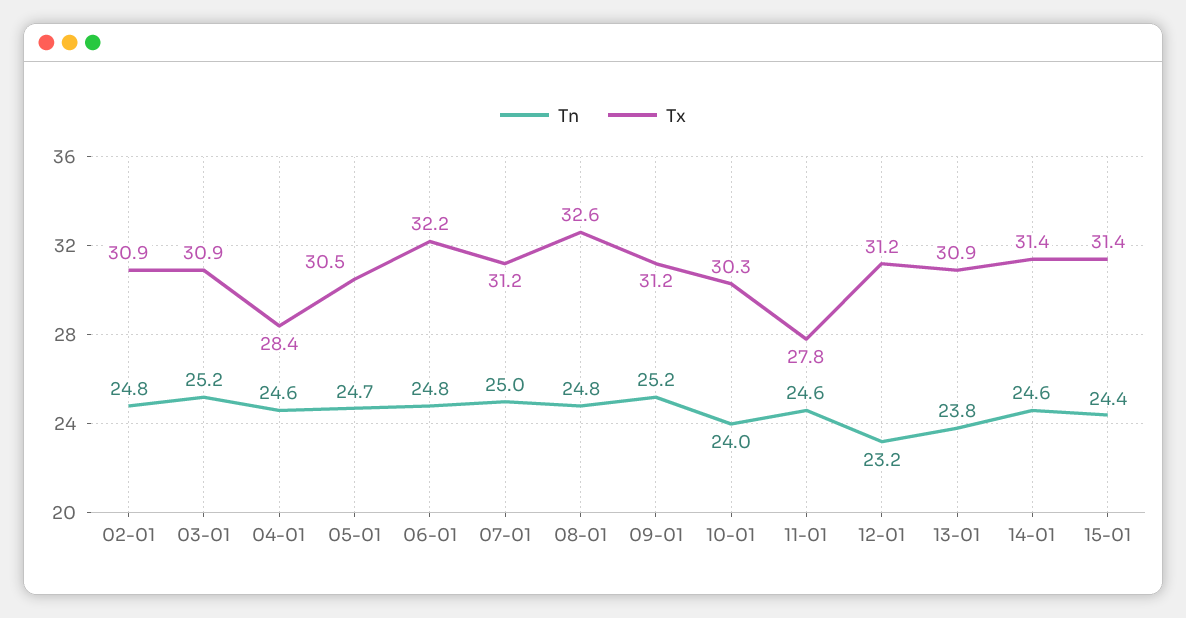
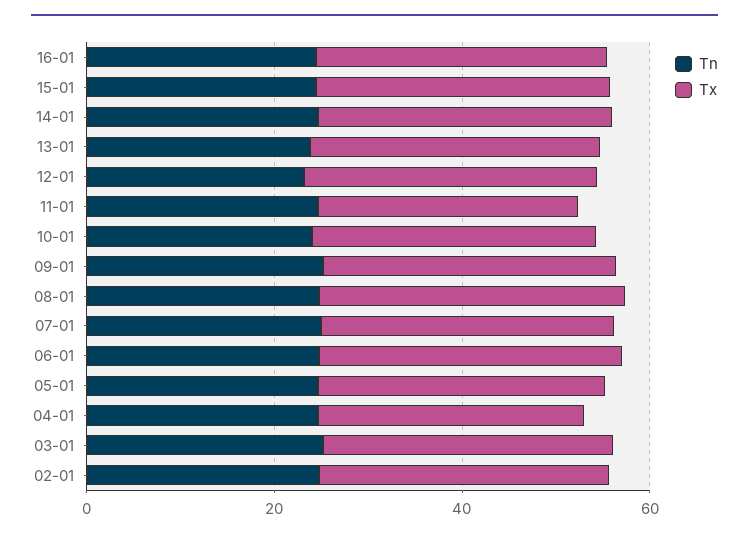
Tn, 16-01: none -> 25
Tx, 16-01: none -> 30

